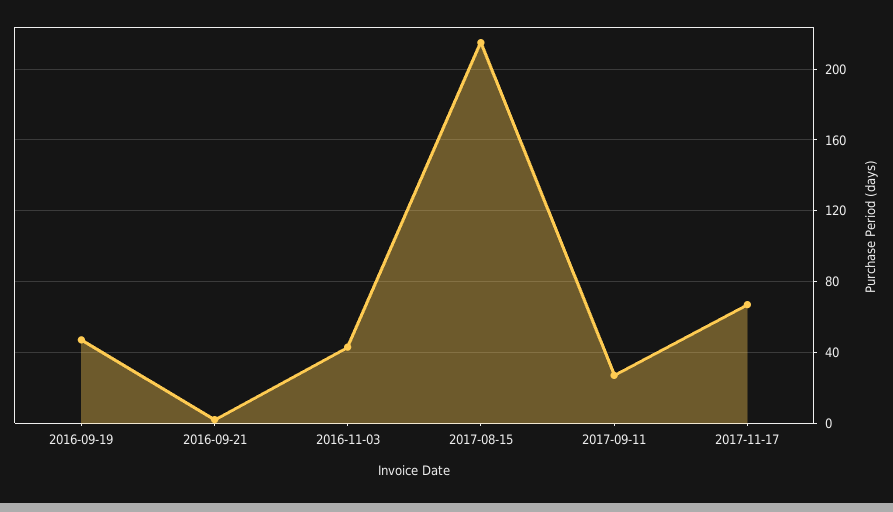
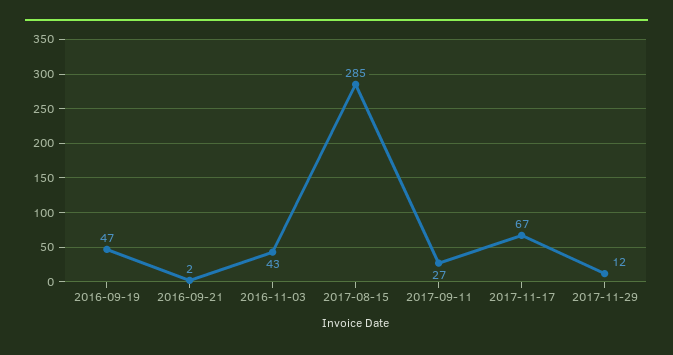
2017-08-15: 215 -> 285
2017-11-29: none -> 12

